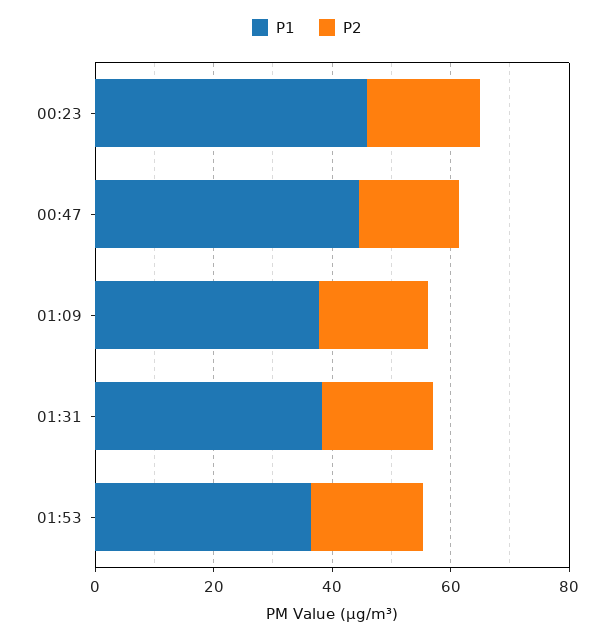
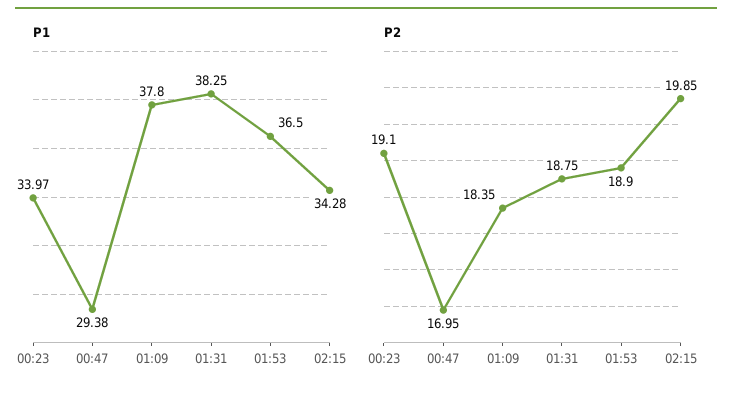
P1, 00:23: 45 -> 33.97
P1, 00:47: 45 -> 29.38
P1, 02:15: none -> 34.28
P2, 02:15: none -> 19.85

